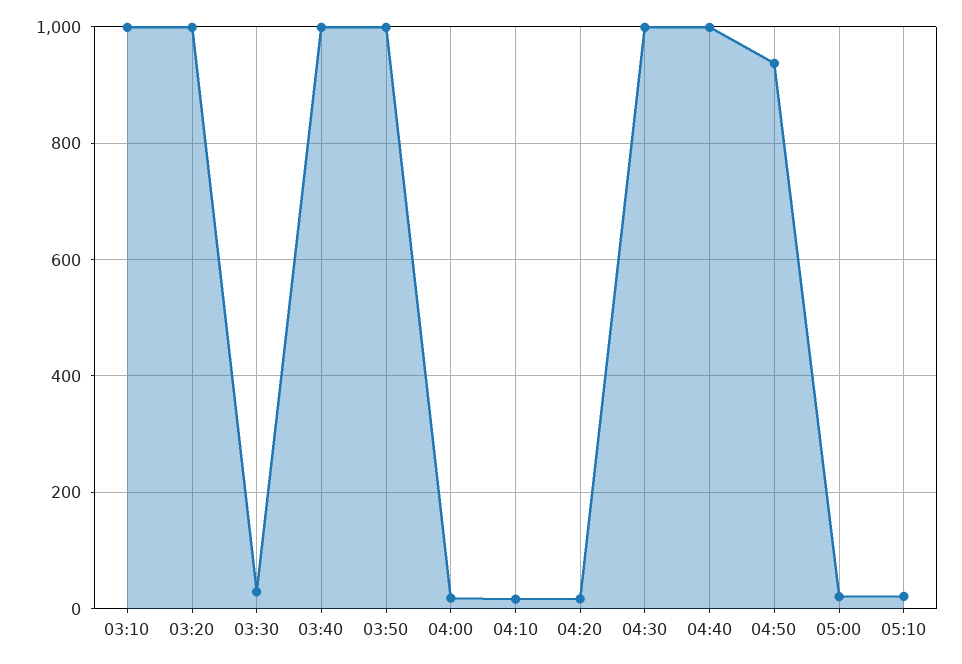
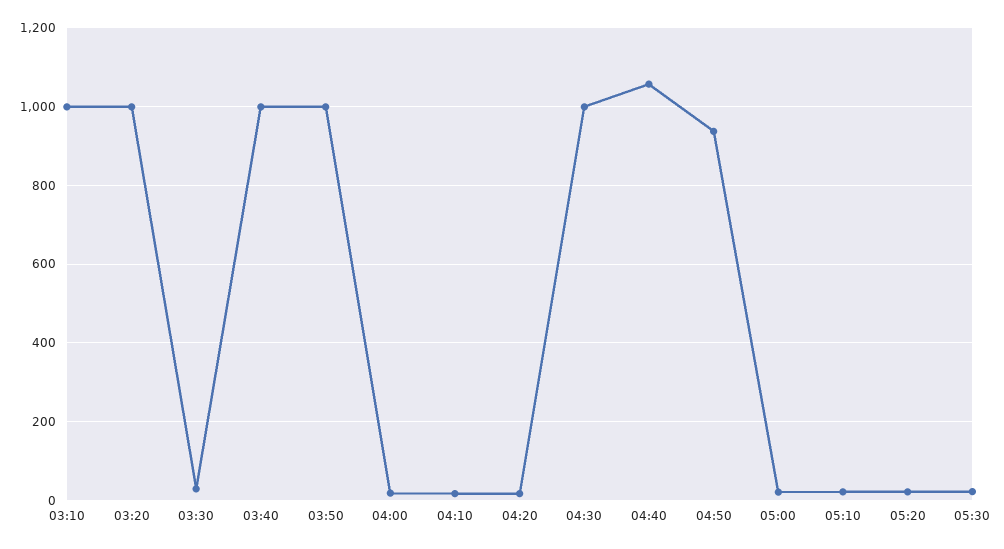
04:40: 1000 -> 1060
05:20: none -> 20
05:30: none -> 20

